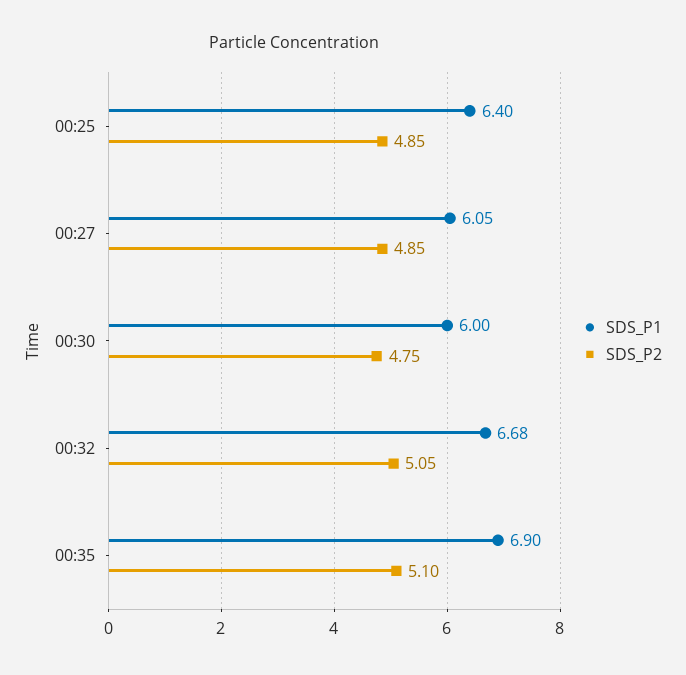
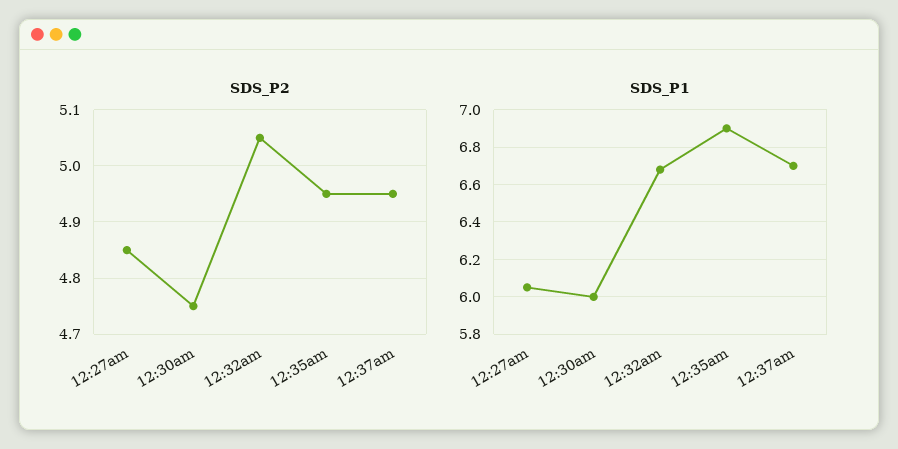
SDS_P1, 00:25: 6.4 -> none
SDS_P2, 00:25: 4.85 -> none
SDS_P2, 00:35: 5.1 -> 4.95
SDS_P2, 12:37am: none -> 4.95
SDS_P1, 12:37am: none -> 6.7

